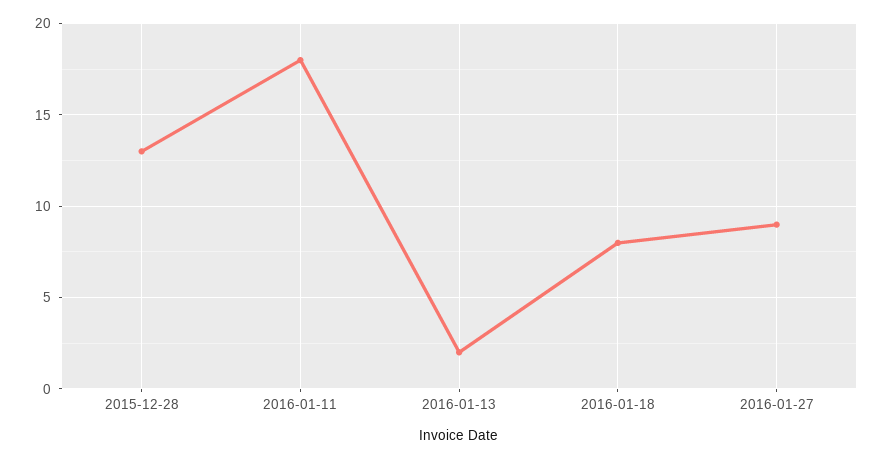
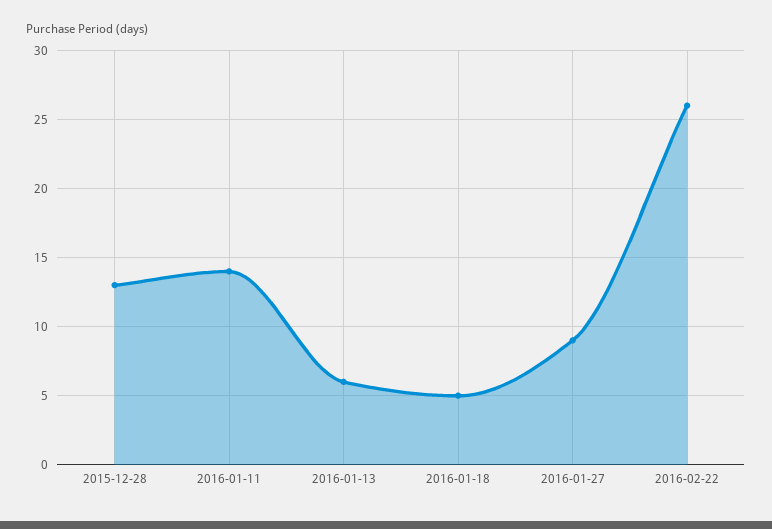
2016-01-11: 18 -> 14
2016-01-13: 2 -> 6
2016-01-18: 8 -> 5
2016-02-22: none -> 26

